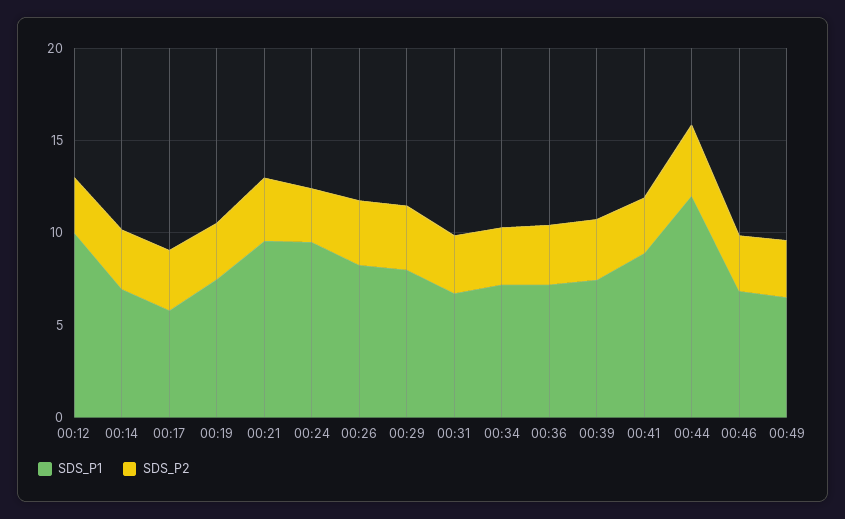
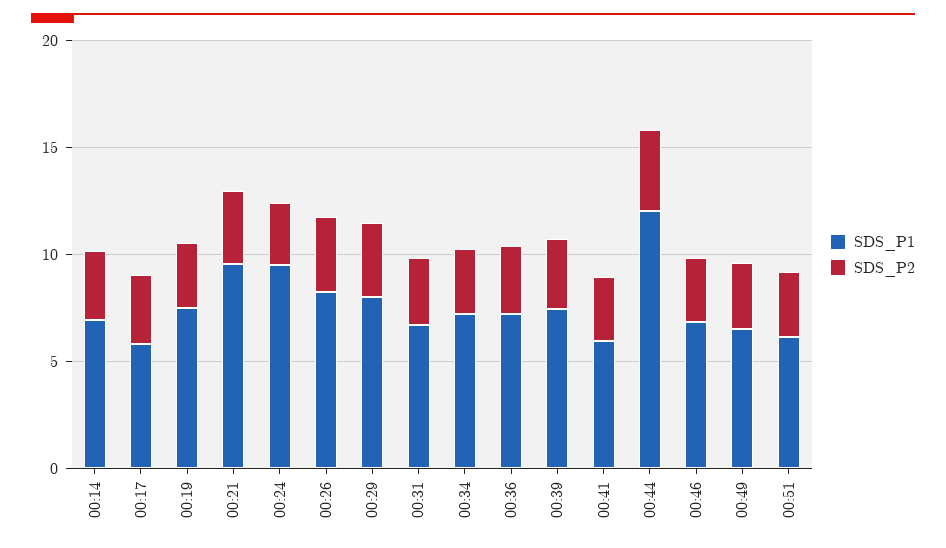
SDS_P1, 00:12: 10 -> none
SDS_P2, 00:12: 3 -> none
SDS_P1, 00:41: 9 -> 6
SDS_P1, 00:51: none -> 6
SDS_P2, 00:51: none -> 3

